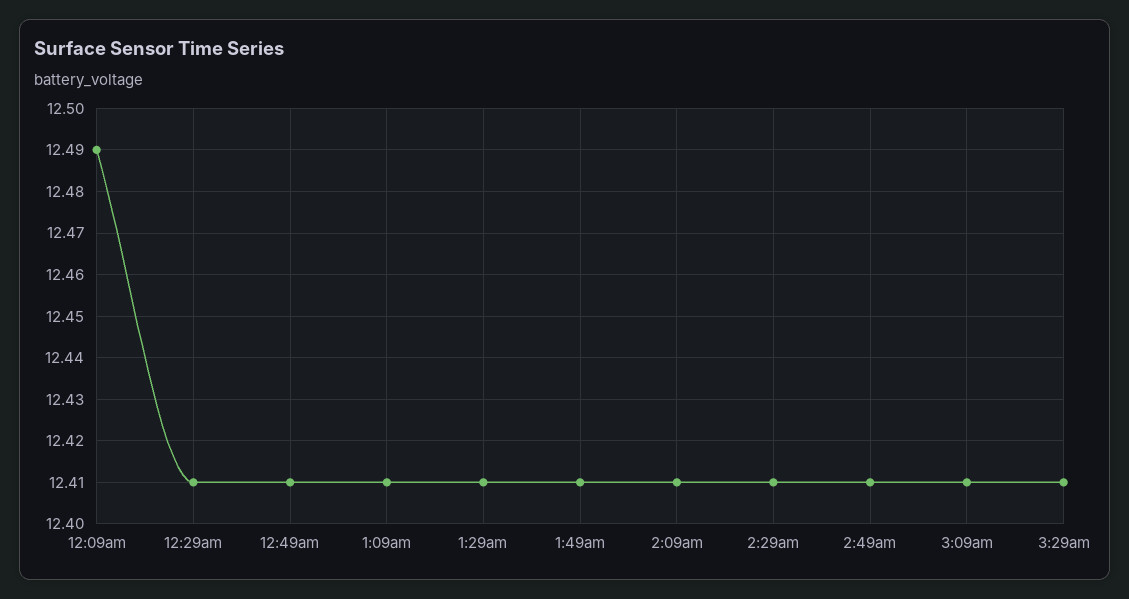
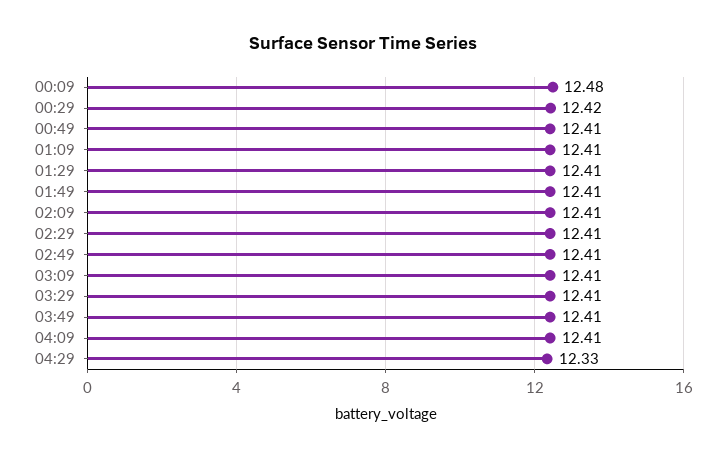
12:09am: 12.49 -> 12.48
12:29am: 12.41 -> 12.42
03:49: none -> 12.41
04:09: none -> 12.41
04:29: none -> 12.33

